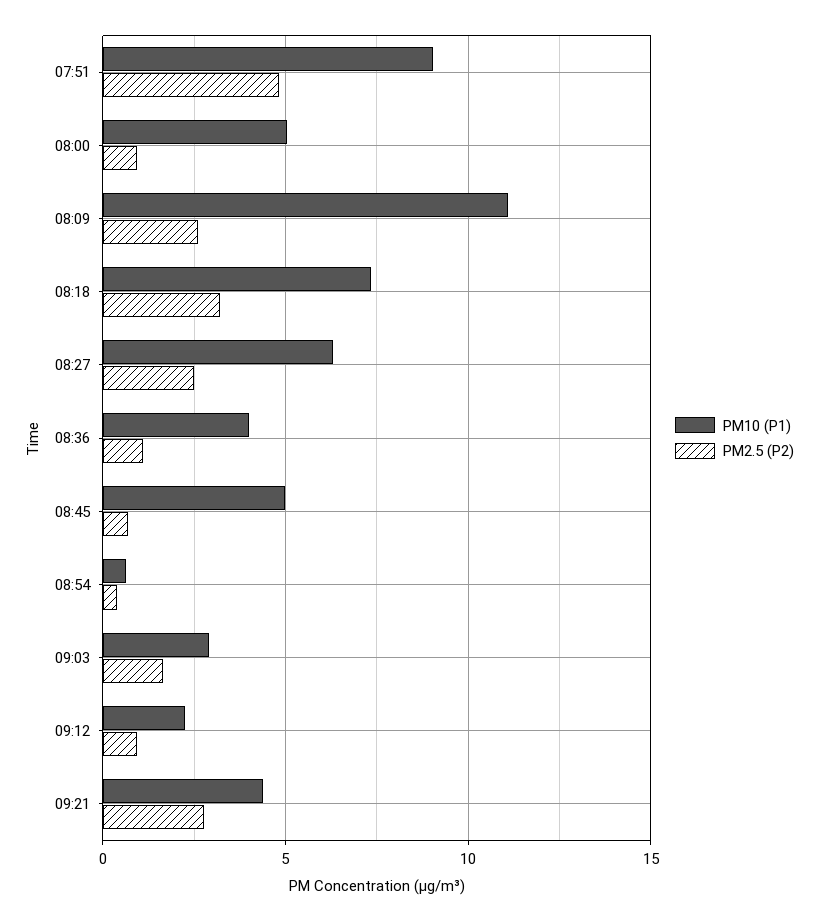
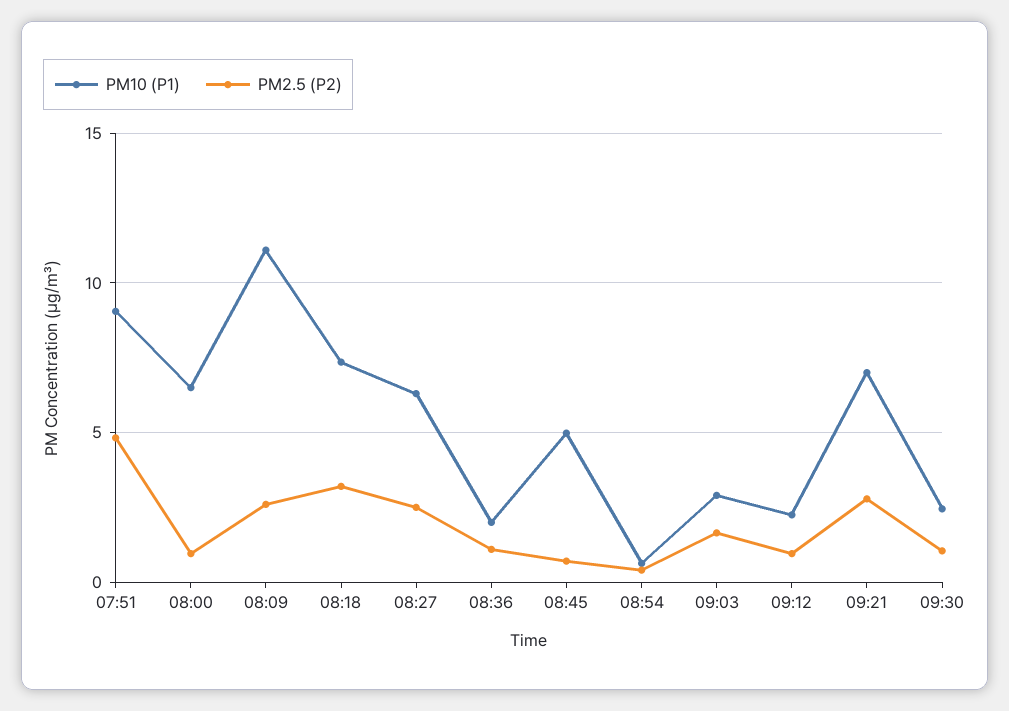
PM10 (P1), 08:00: 5 -> 6.5
PM10 (P1), 08:36: 4 -> 2
PM10 (P1), 09:21: 4.5 -> 7
PM10 (P1), 09:30: none -> 2.5
PM2.5 (P2), 09:30: none -> 1

